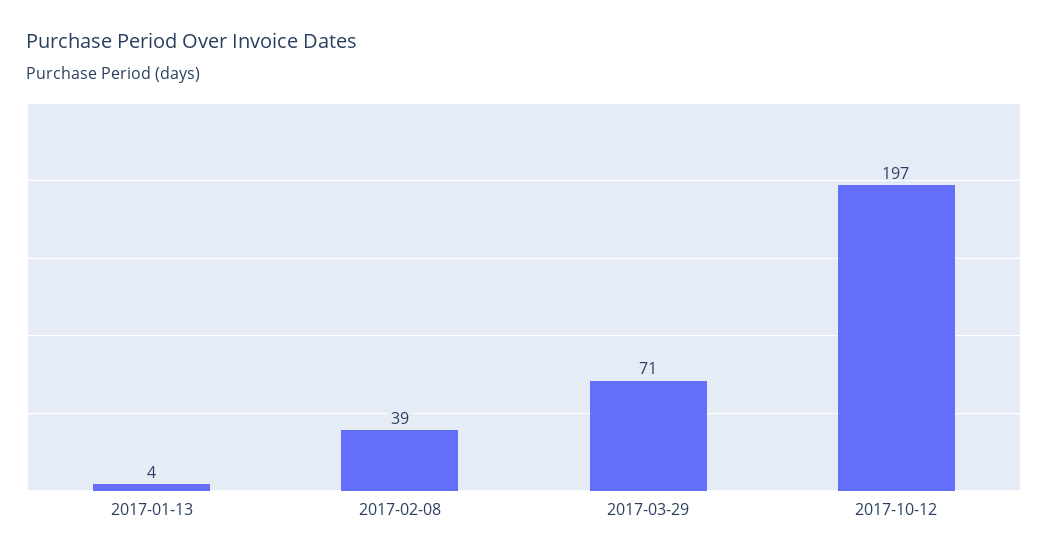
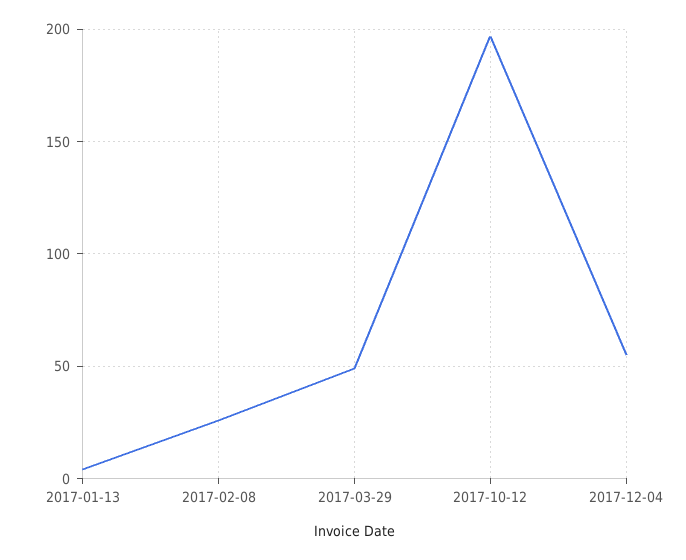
2017-02-08: 39 -> 25
2017-03-29: 71 -> 50
2017-12-04: none -> 55

